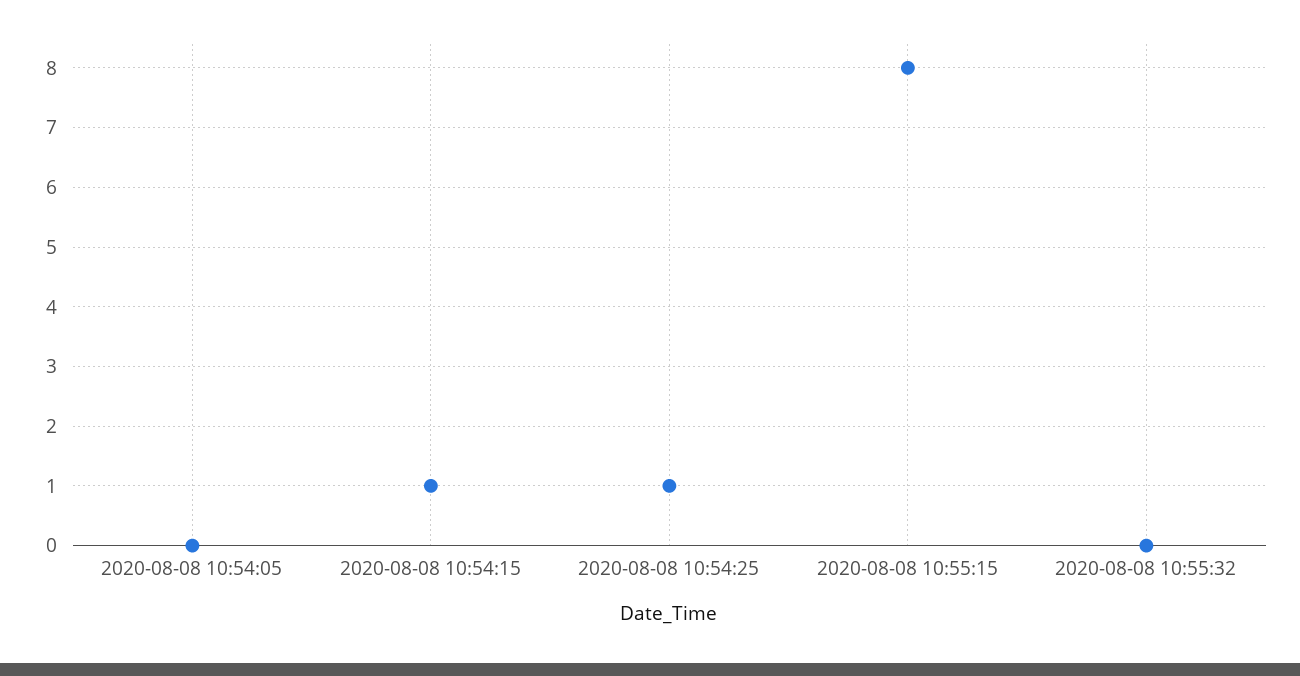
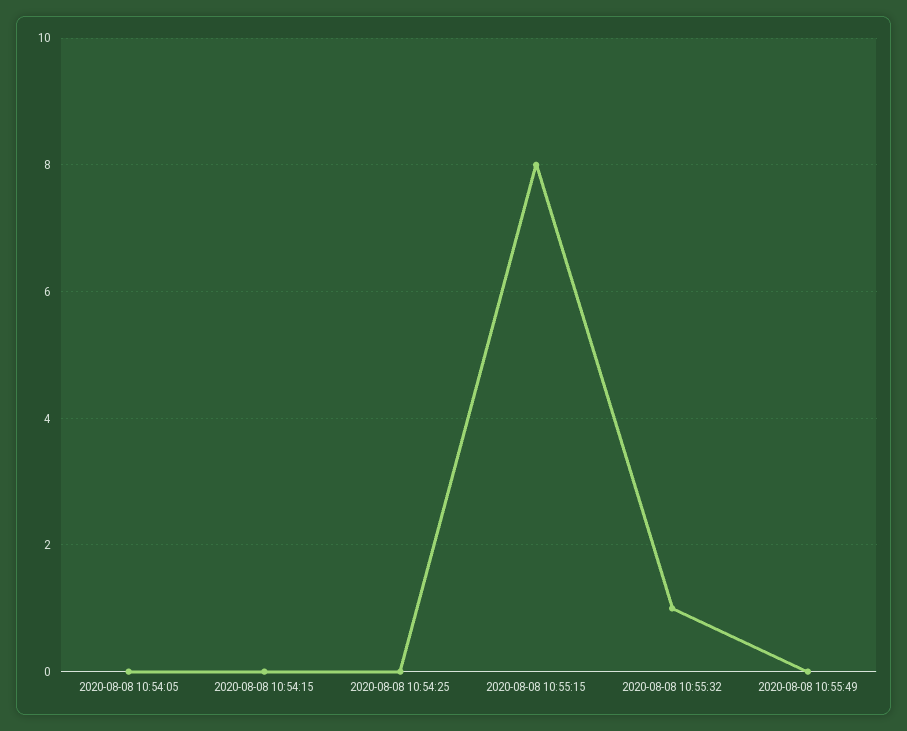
2020-08-08 10:54:15: 1 -> 0
2020-08-08 10:54:25: 1 -> 0
2020-08-08 10:55:32: 0 -> 1
2020-08-08 10:55:49: none -> 0

